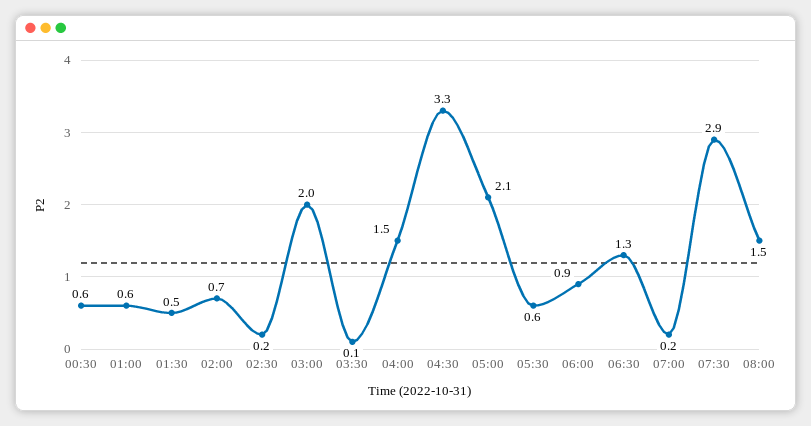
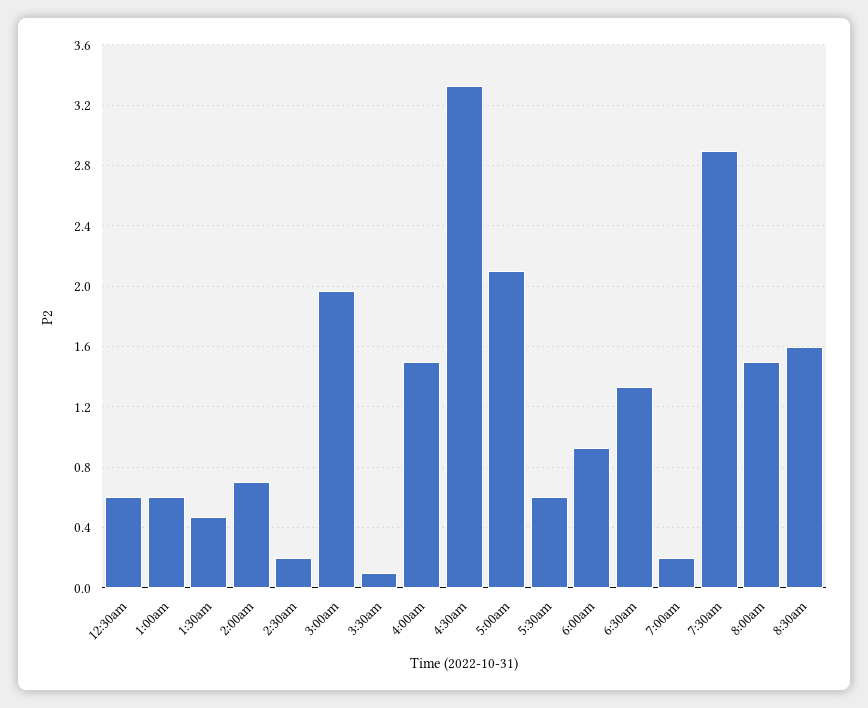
8:30am: none -> 1.6

